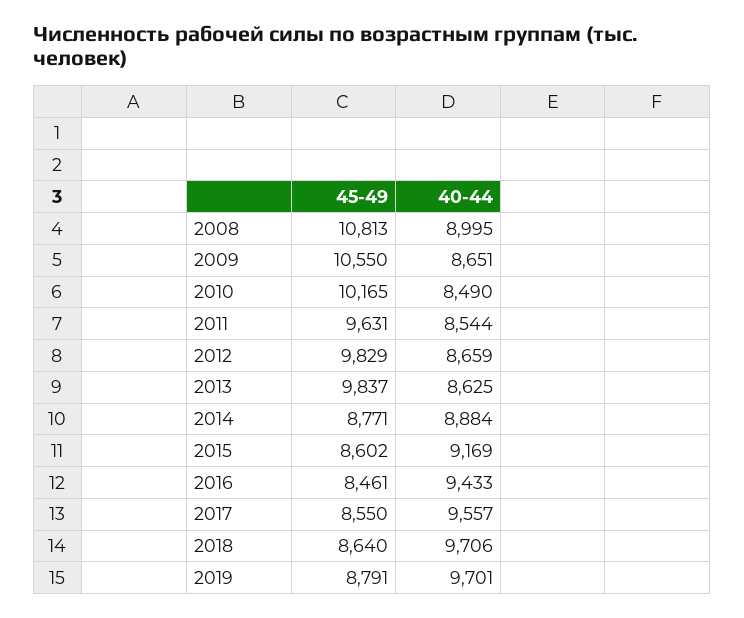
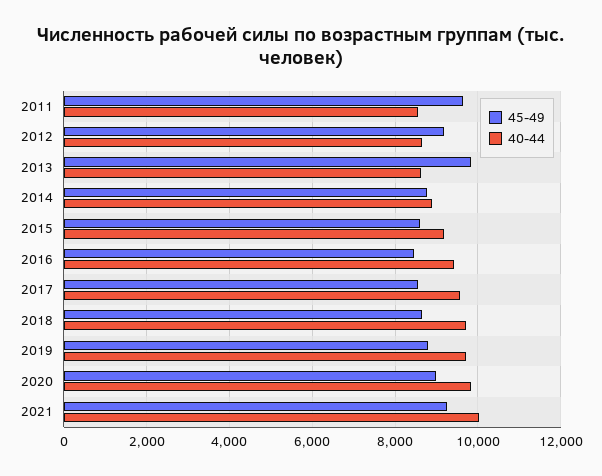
45-49, 2008: 10813 -> none
40-44, 2008: 8995 -> none
45-49, 2009: 10550 -> none
40-44, 2009: 8651 -> none
45-49, 2010: 10165 -> none
40-44, 2010: 8490 -> none
45-49, 2012: 9829 -> 9200
45-49, 2020: none -> 9000
40-44, 2020: none -> 9800
45-49, 2021: none -> 9200
40-44, 2021: none -> 10000

